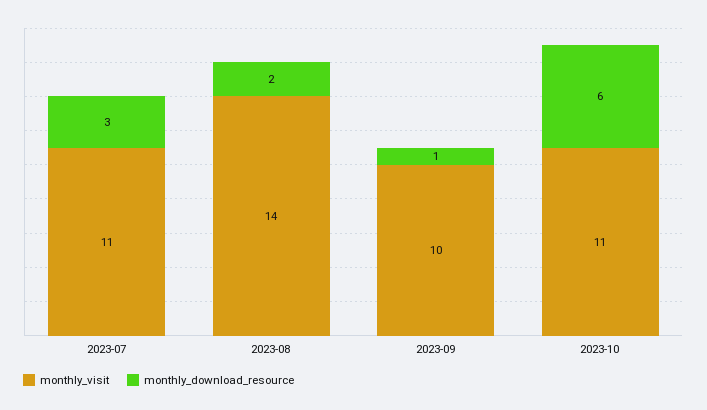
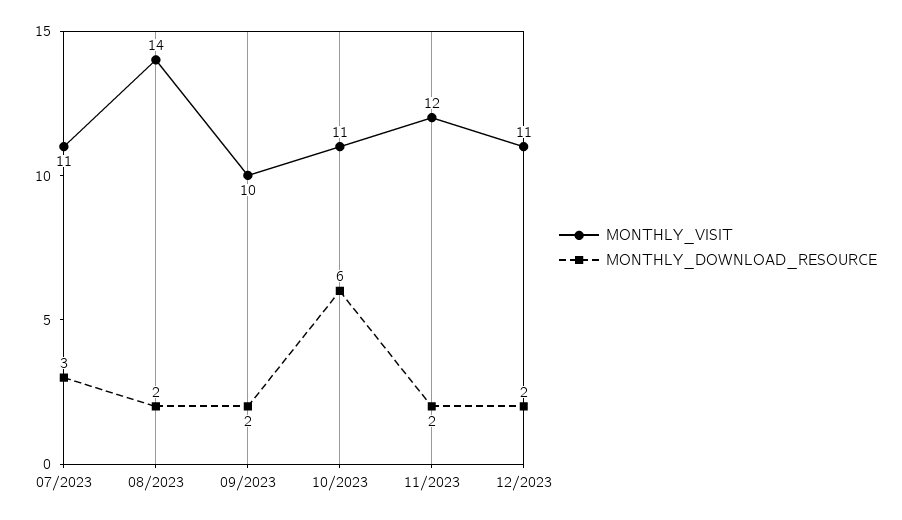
monthly_download_resource, 2023-09: 1 -> 2
monthly_visit, 11/2023: none -> 12
monthly_download_resource, 11/2023: none -> 2
monthly_visit, 12/2023: none -> 11
monthly_download_resource, 12/2023: none -> 2

